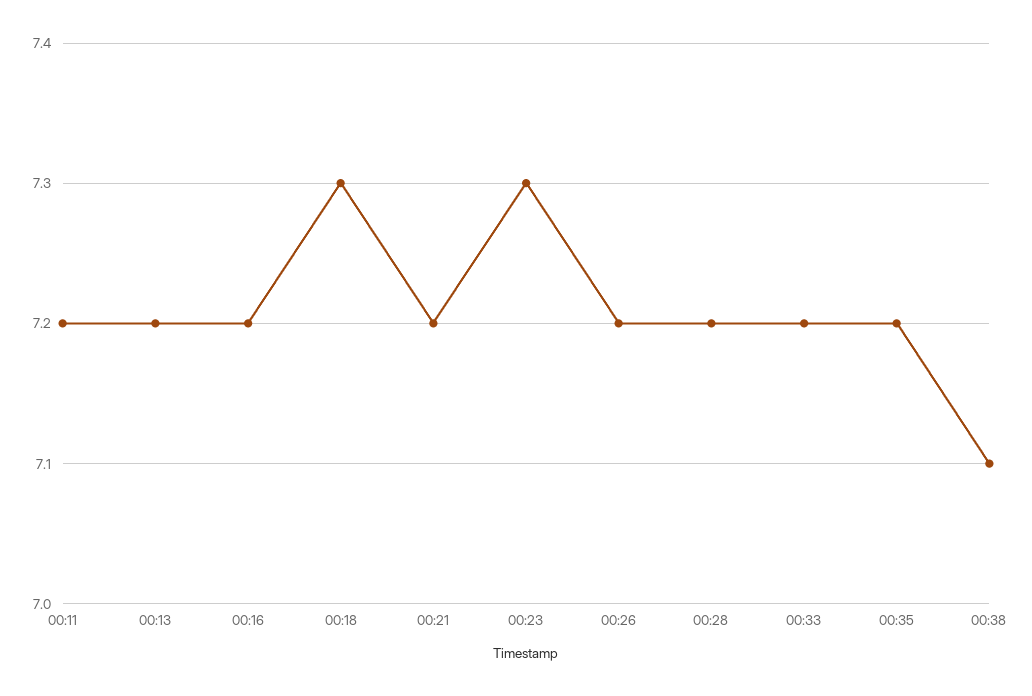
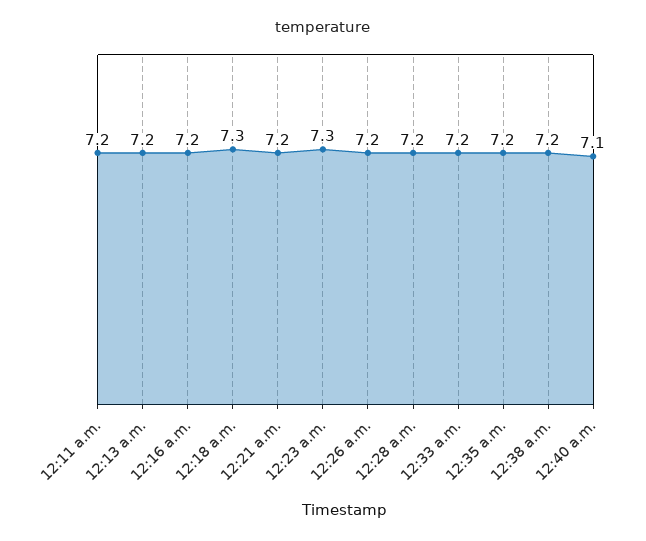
00:38: 7.1 -> 7.2
12:40 a.m.: none -> 7.1

